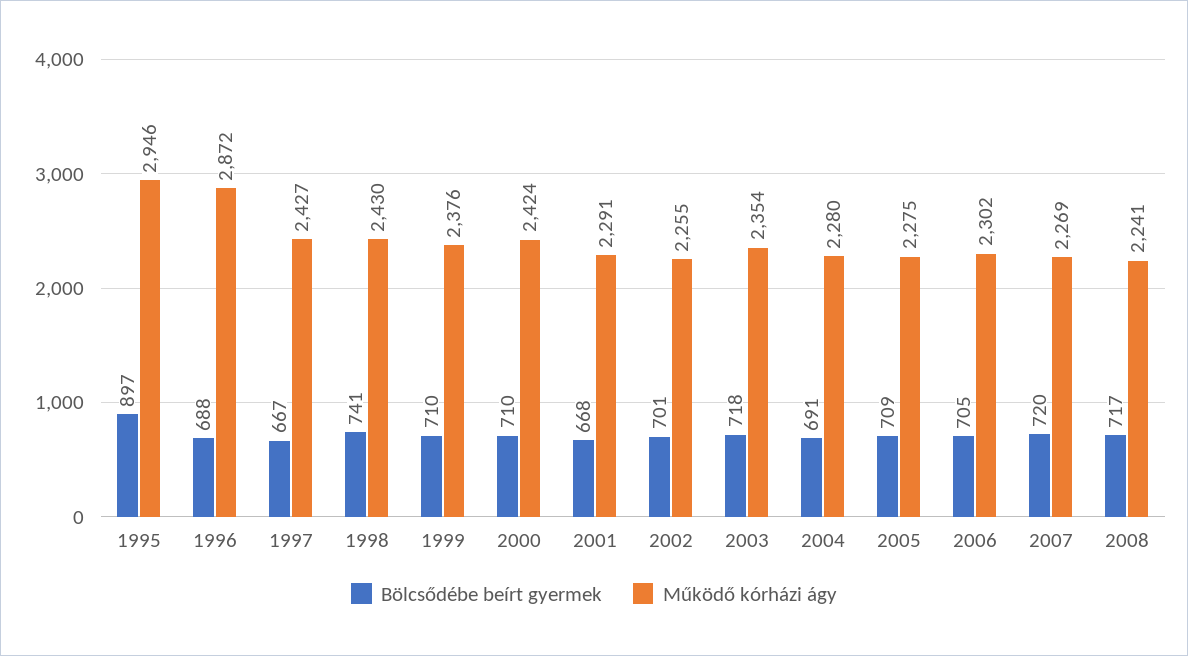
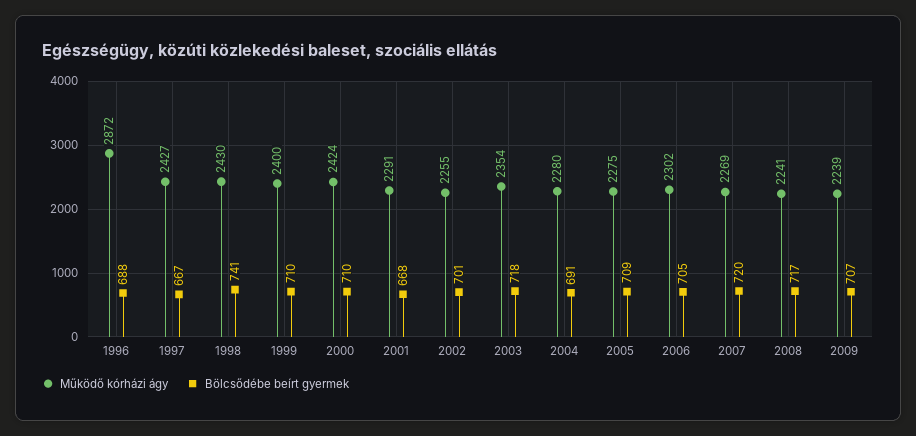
Bölcsődébe beírt gyermek, 1995: 897 -> none
Működő kórházi ágy, 1995: 2946 -> none
Működő kórházi ágy, 1999: 2376 -> 2400
Működő kórházi ágy, 2009: none -> 2239
Bölcsődébe beírt gyermek, 2009: none -> 707

